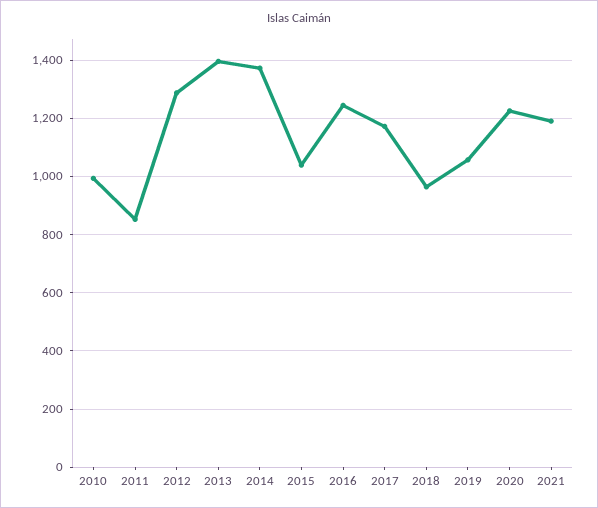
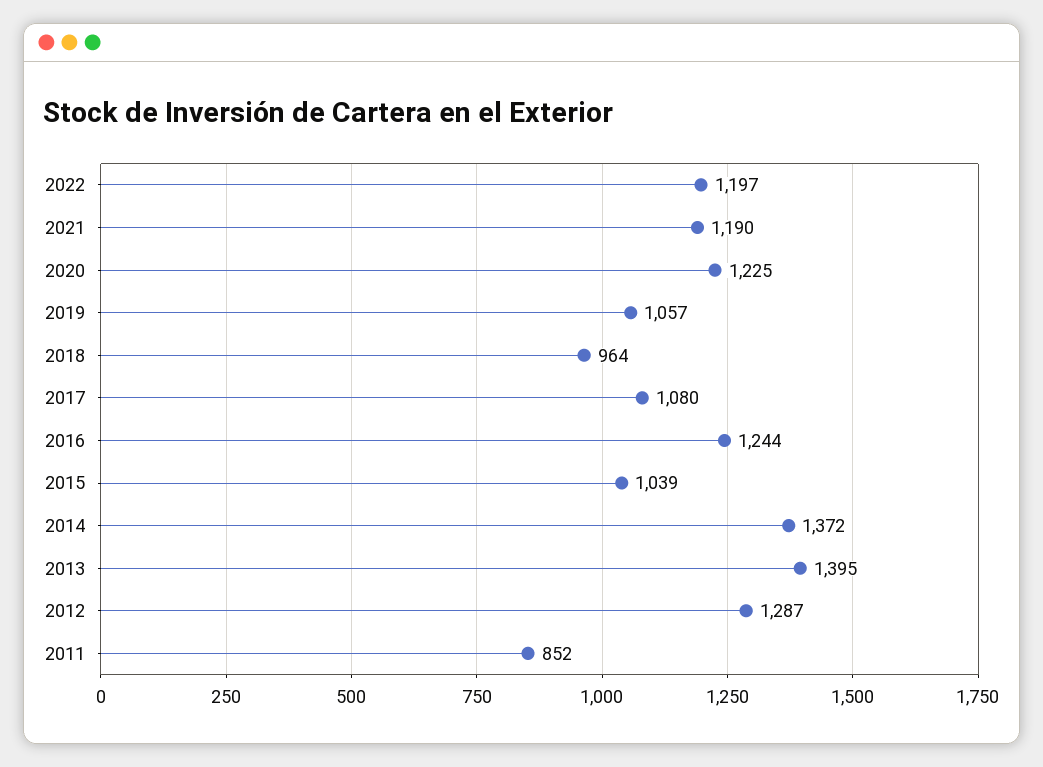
2010: 1000 -> none
2017: 1175 -> 1080
2022: none -> 1197

